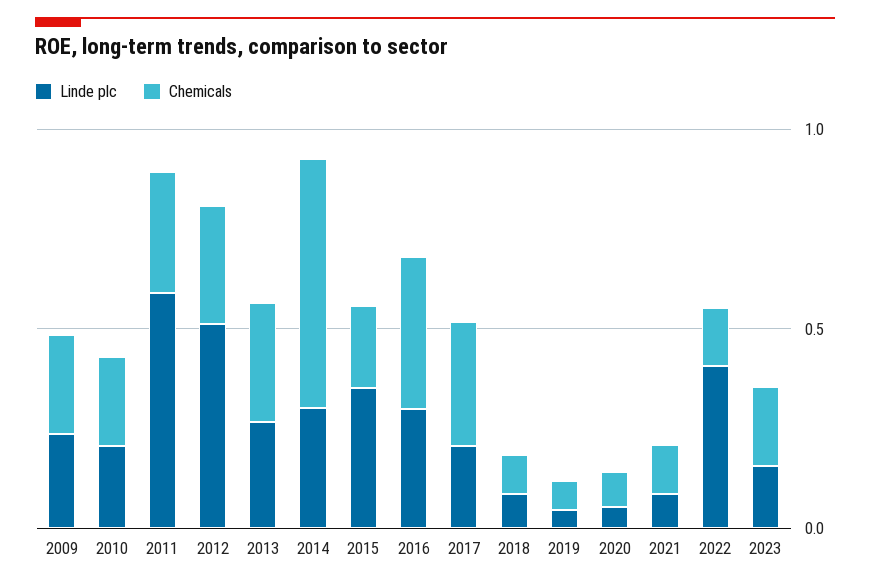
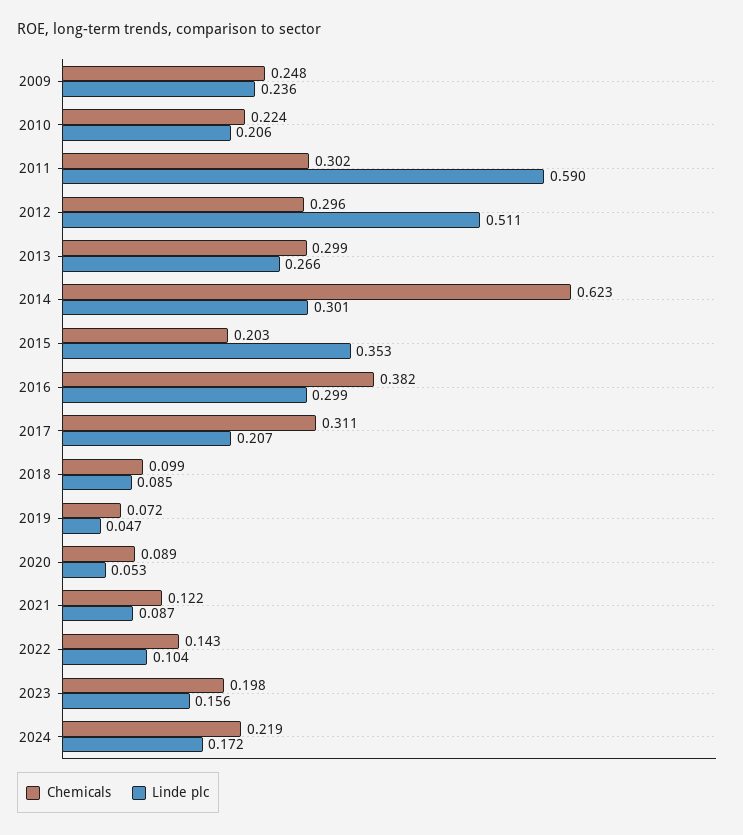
Linde plc, 2022: 0.4 -> 0.104
Chemicals, 2024: none -> 0.219
Linde plc, 2024: none -> 0.172

